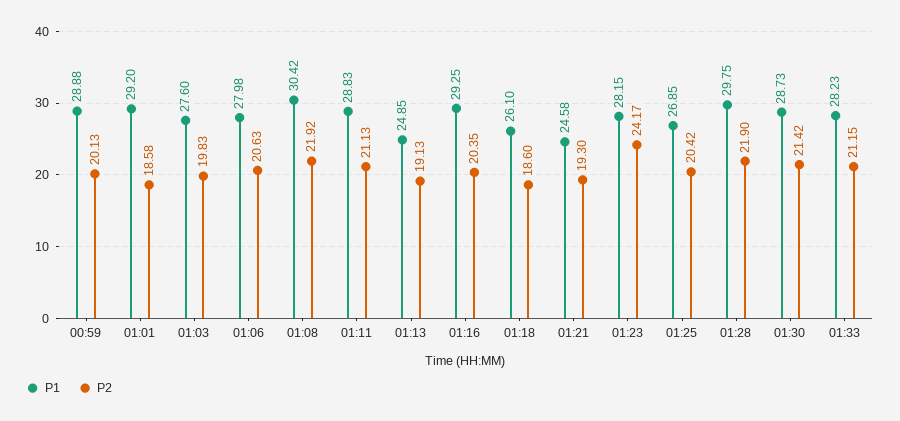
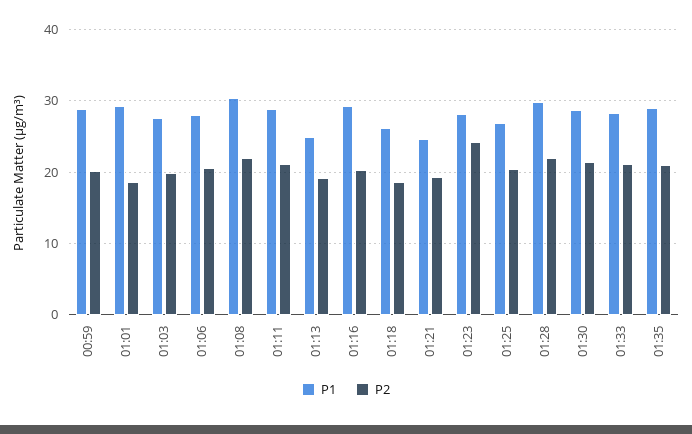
P1, 01:35: none -> 29
P2, 01:35: none -> 21

